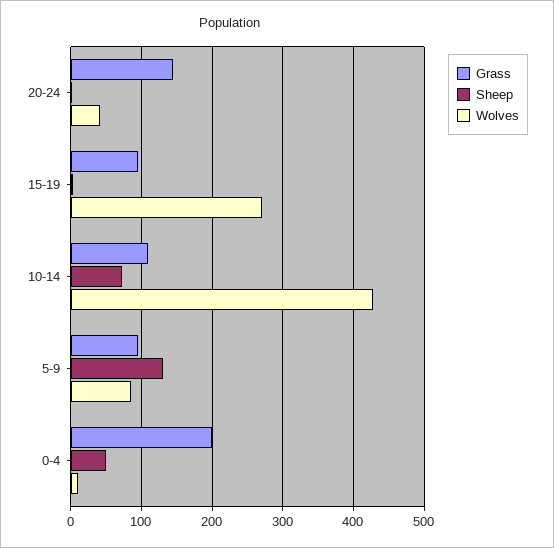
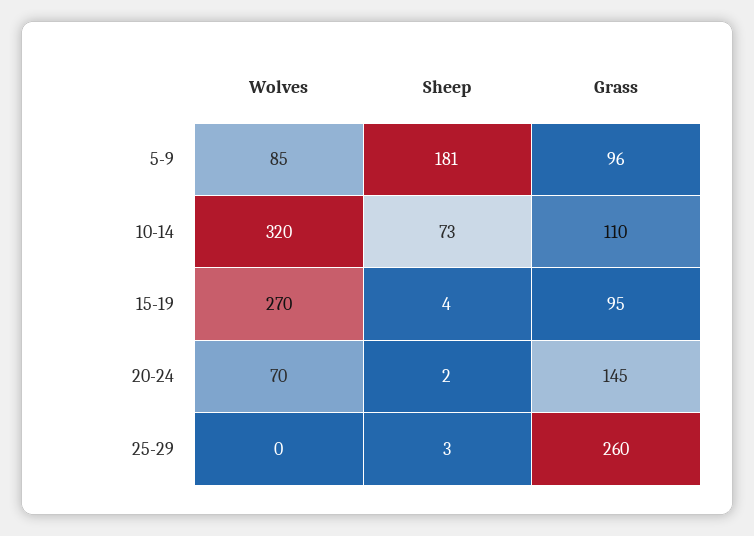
Wolves, 20-24: 40 -> 70
Wolves, 10-14: 430 -> 320
Sheep, 5-9: 130 -> 181
Grass, 0-4: 200 -> none
Sheep, 0-4: 50 -> none
Wolves, 0-4: 10 -> none
Wolves, 25-29: none -> 0
Sheep, 25-29: none -> 3
Grass, 25-29: none -> 260

